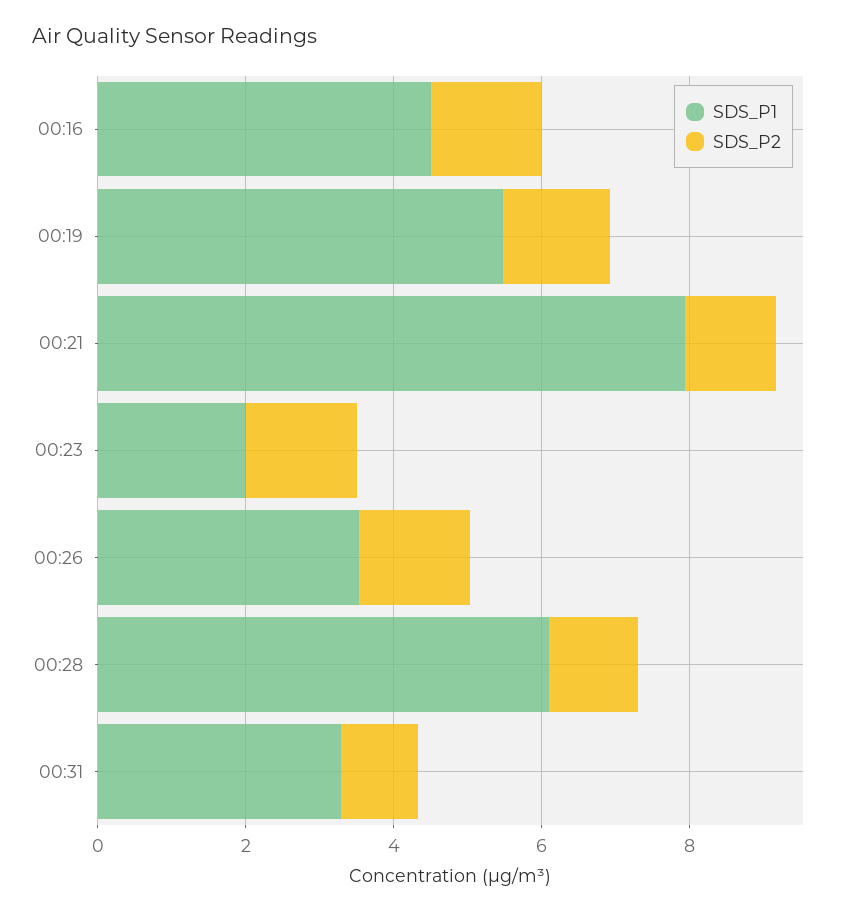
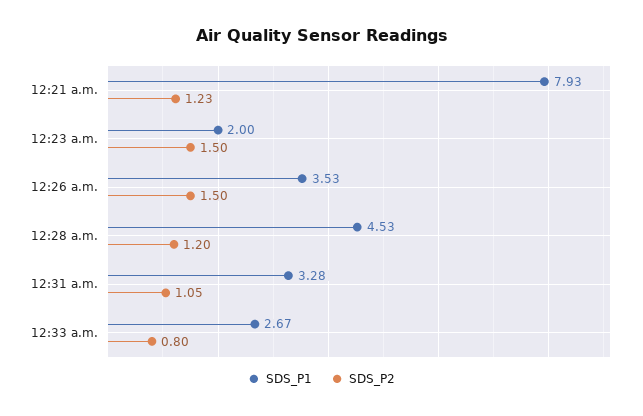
SDS_P1, 00:16: 4.5 -> none
SDS_P2, 00:16: 1.5 -> none
SDS_P1, 00:19: 5.5 -> none
SDS_P2, 00:19: 1.5 -> none
SDS_P1, 00:28: 6 -> 4.53
SDS_P1, 12:33 a.m.: none -> 2.67
SDS_P2, 12:33 a.m.: none -> 0.8

